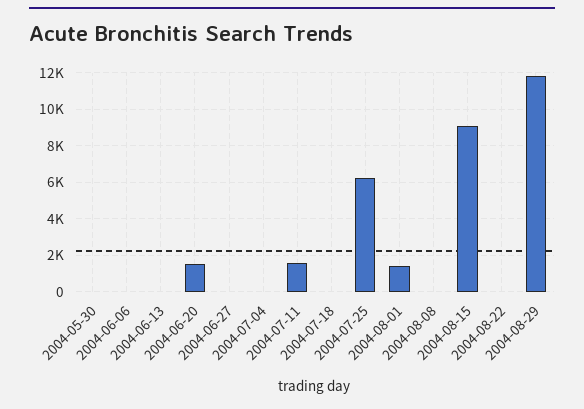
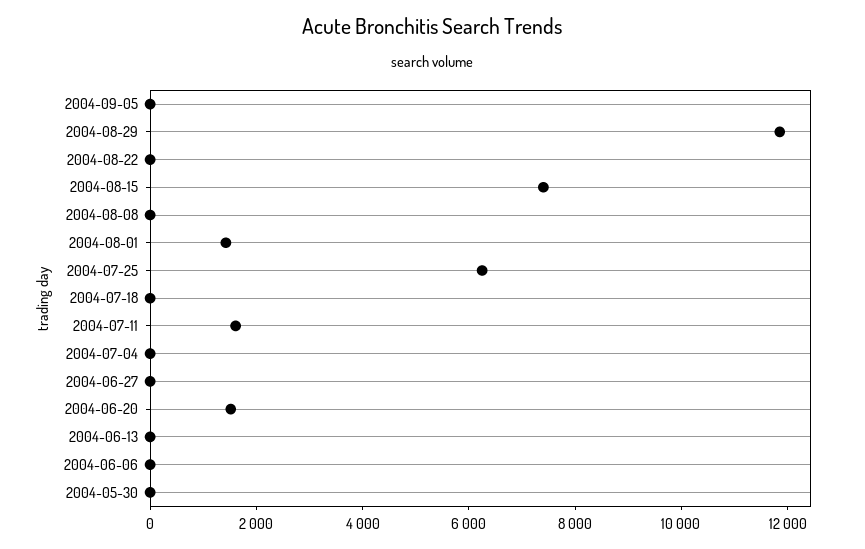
2004-08-15: 9000 -> 7500
2004-09-05: none -> 0

